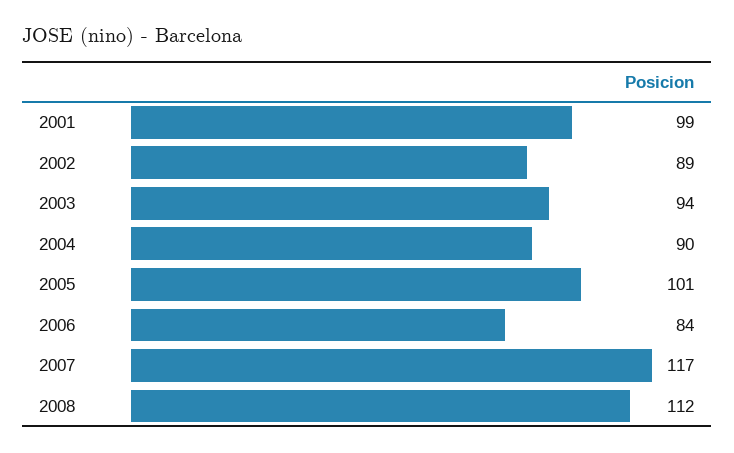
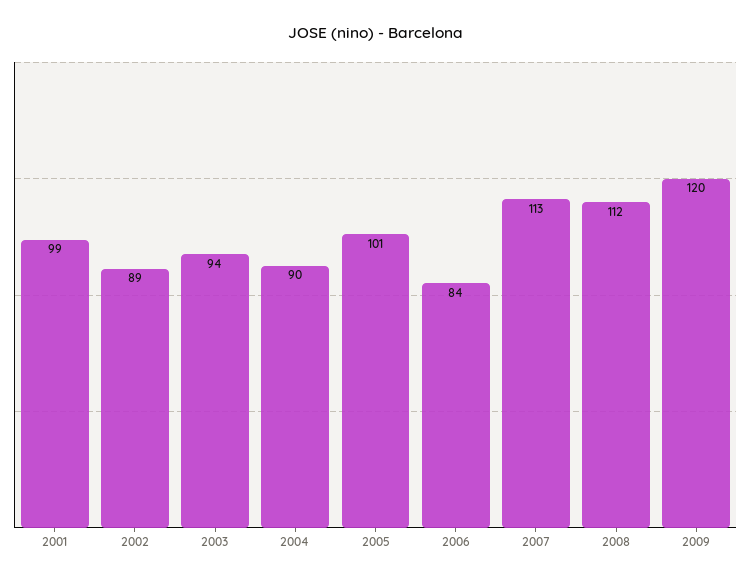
2007: 117 -> 113
2009: none -> 120

